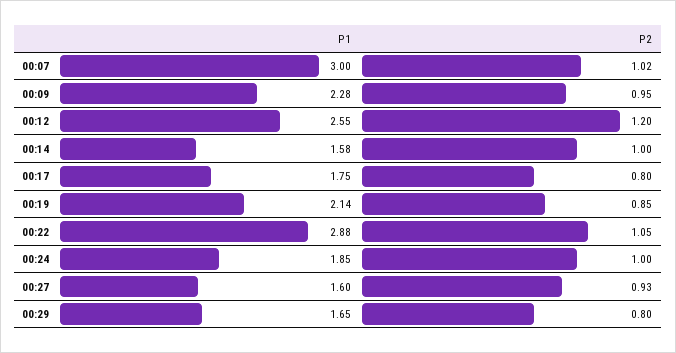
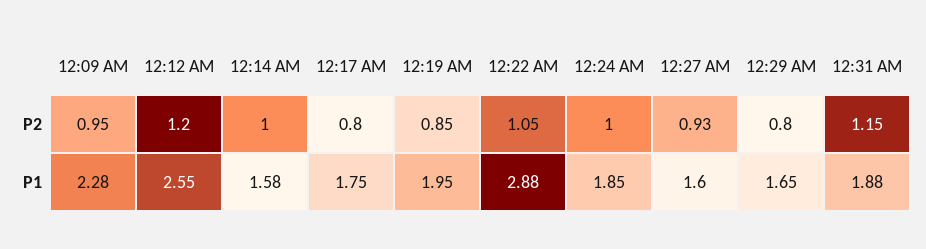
P1, 00:07: 3 -> none
P2, 00:07: 1.02 -> none
P1, 00:19: 2.14 -> 1.95
P2, 12:31 AM: none -> 1.15
P1, 12:31 AM: none -> 1.88

